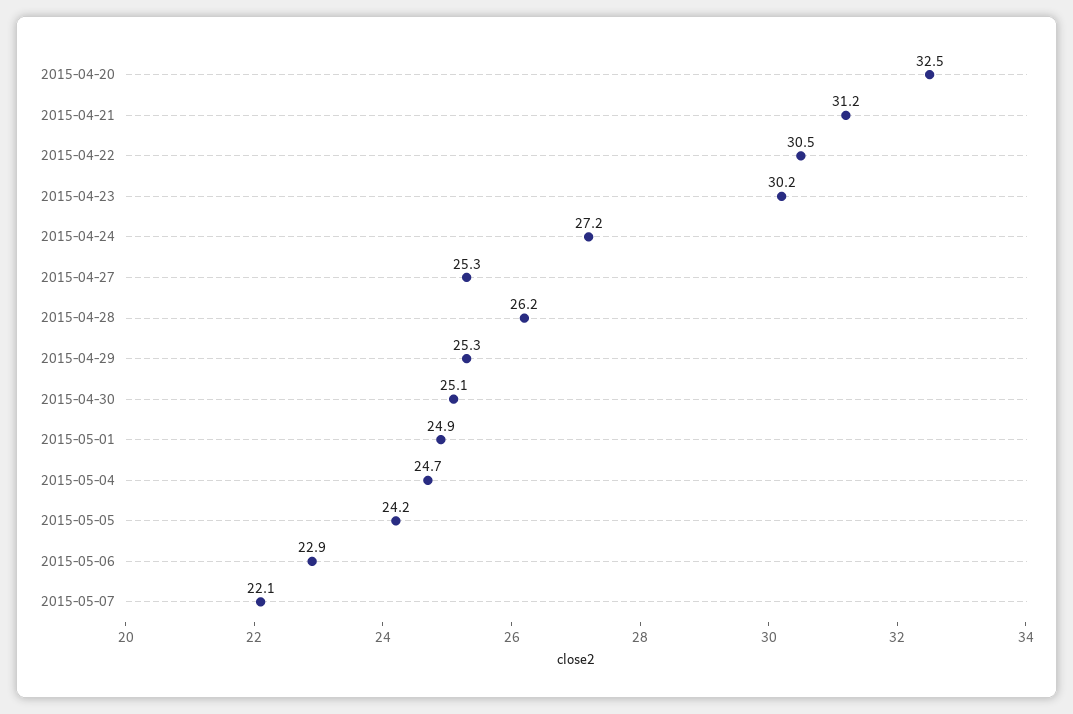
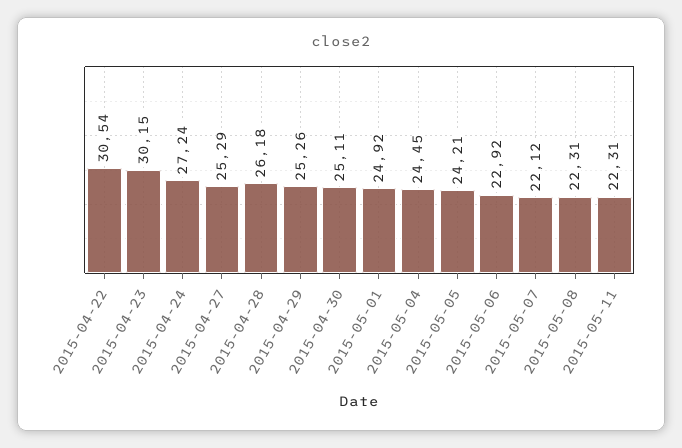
2015-04-20: 32.5 -> none
2015-04-21: 31.2 -> none
2015-05-04: 24.7 -> 24.45
2015-05-08: none -> 22.31
2015-05-11: none -> 22.31

